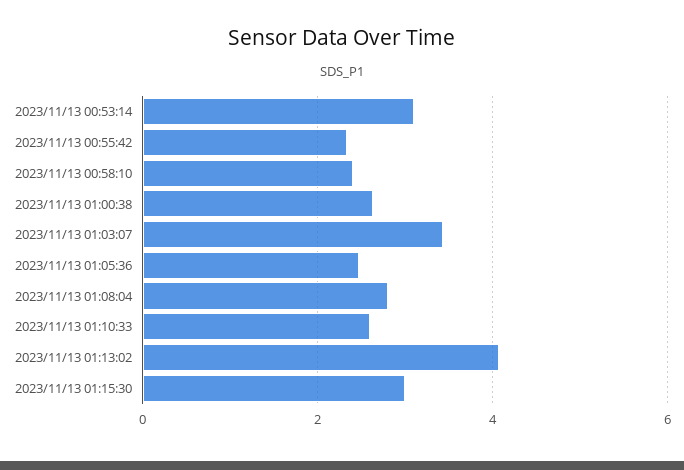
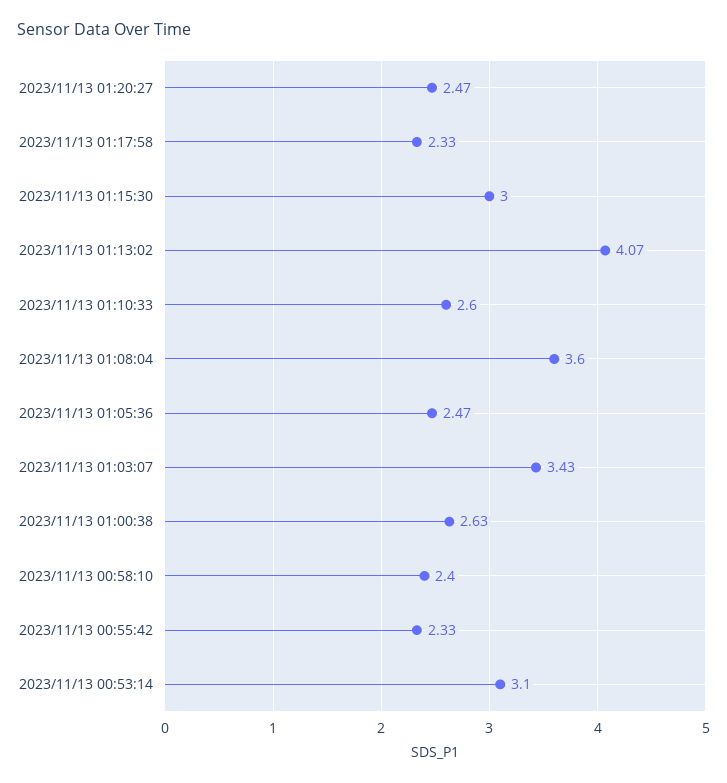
2023/11/13 01:08:04: 2.8 -> 3.6
2023/11/13 01:20:27: none -> 2.47
2023/11/13 01:17:58: none -> 2.33

